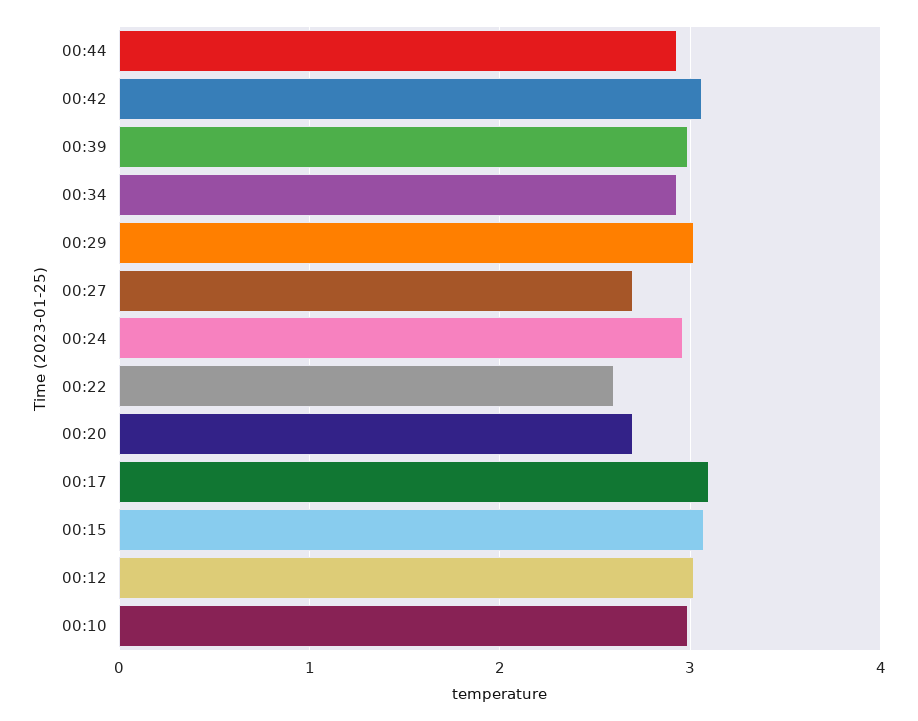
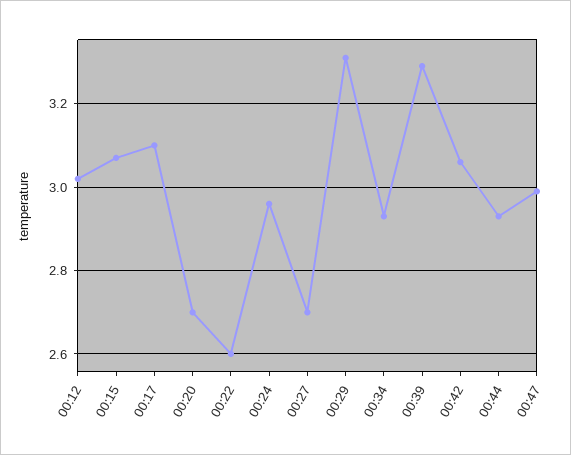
00:39: 3 -> 3.3
00:29: 3 -> 3.3
00:10: 3 -> none
00:47: none -> 3

